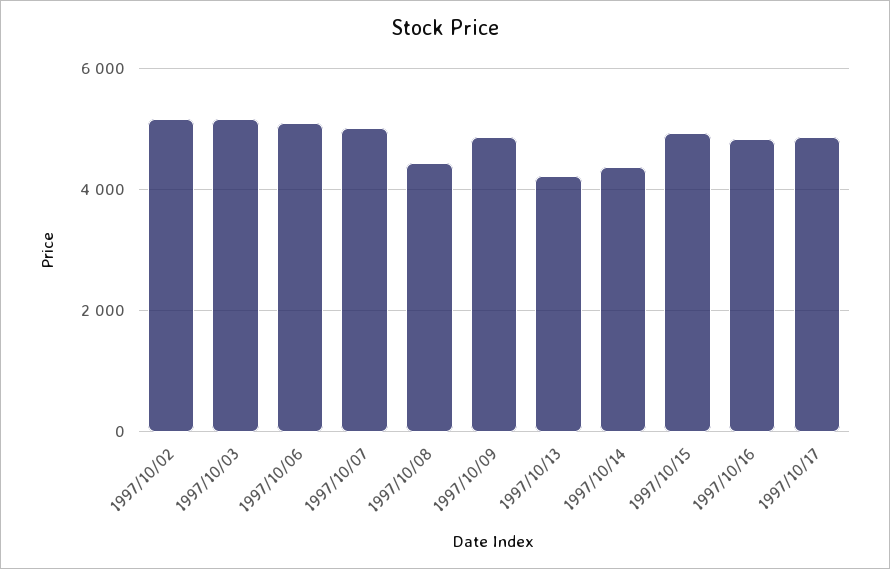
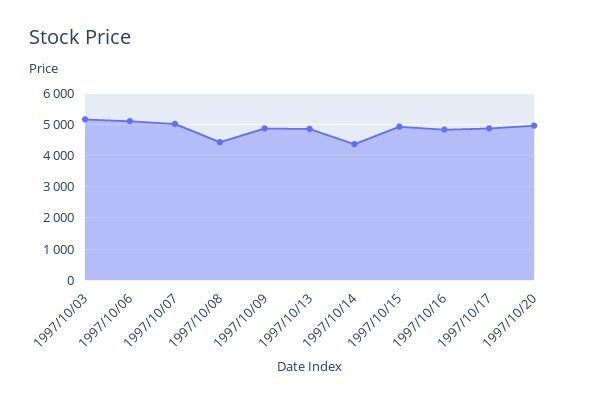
1997/10/02: 5200 -> none
1997/10/13: 4200 -> 4800
1997/10/20: none -> 5000

